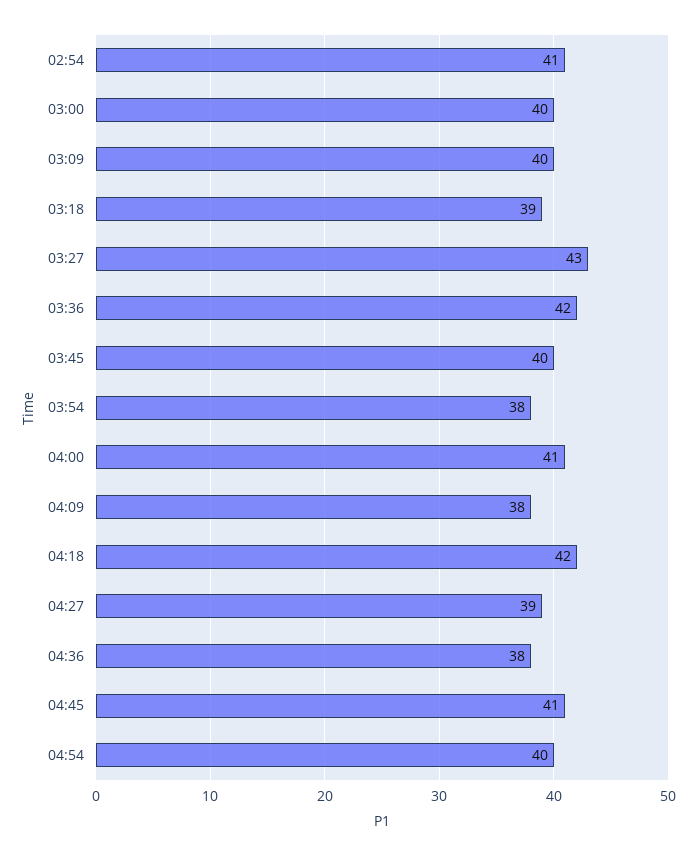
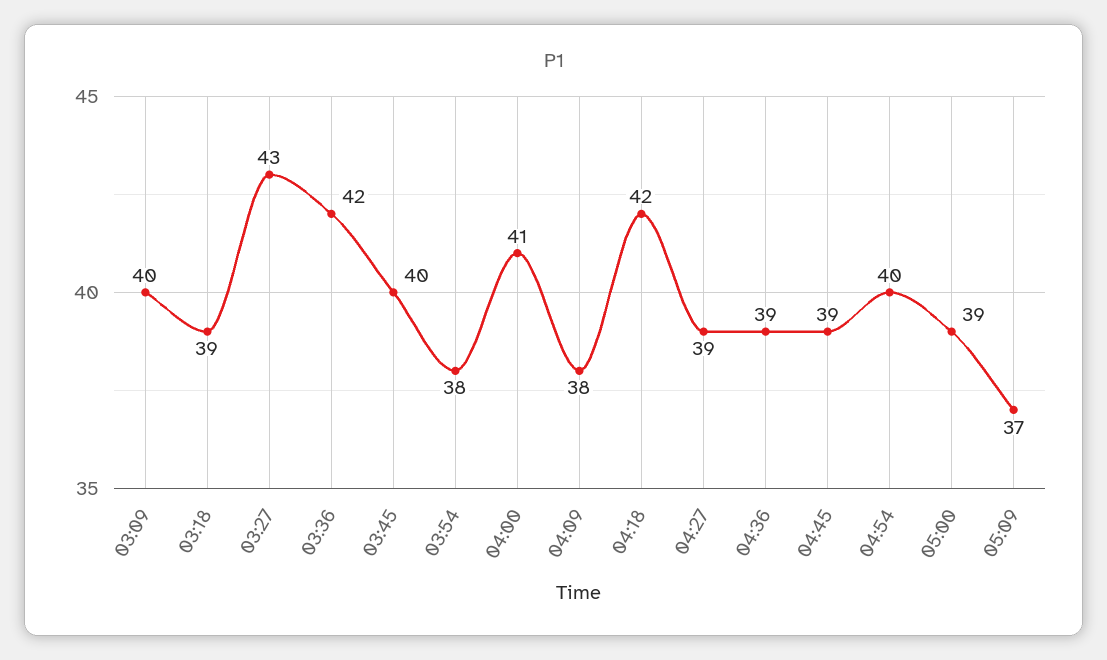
02:54: 41 -> none
03:00: 40 -> none
04:36: 38 -> 39
04:45: 41 -> 39
05:00: none -> 39
05:09: none -> 37

